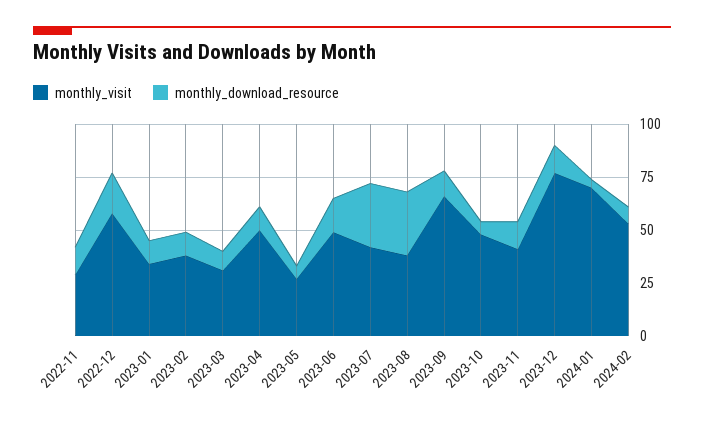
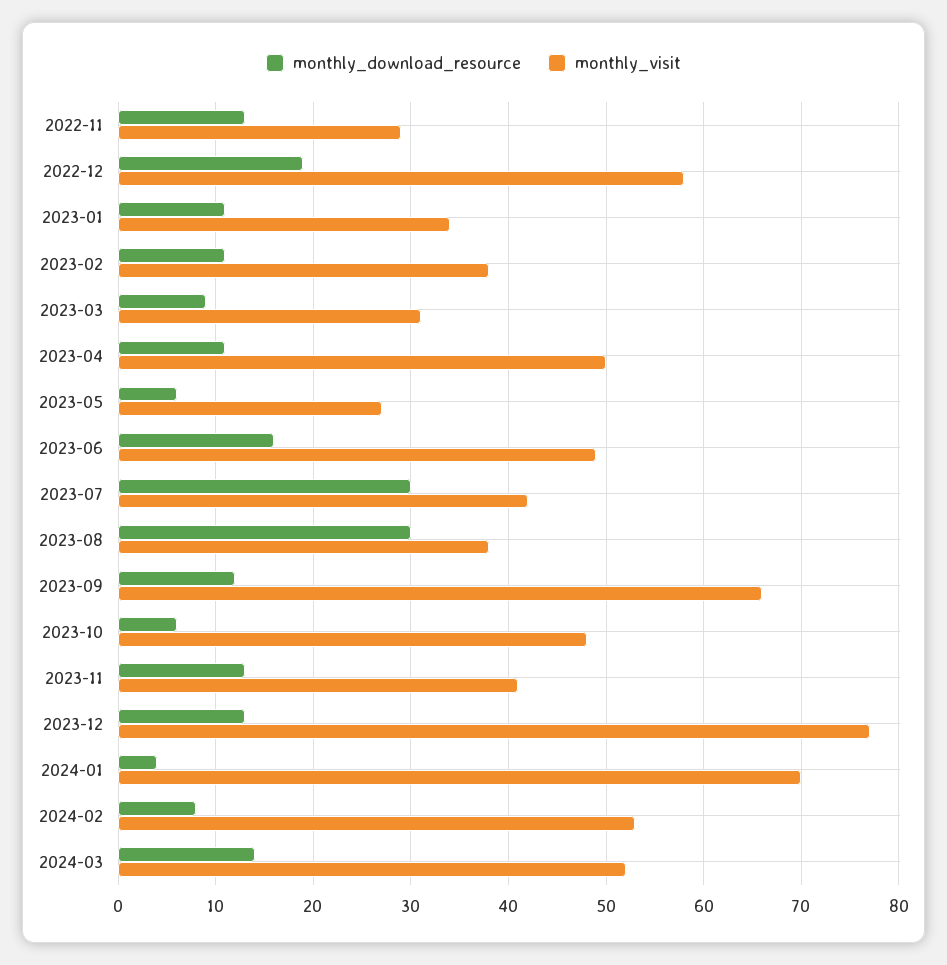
monthly_download_resource, 2024-03: none -> 14
monthly_visit, 2024-03: none -> 52

